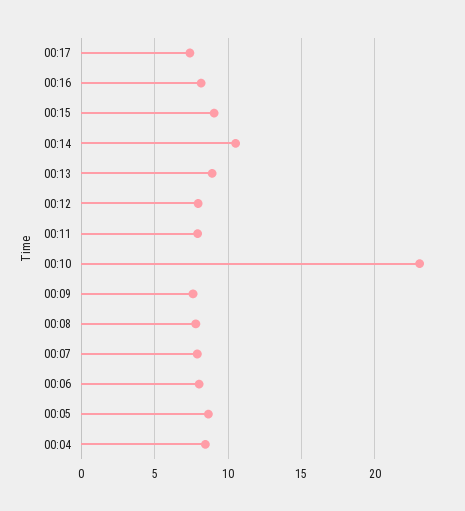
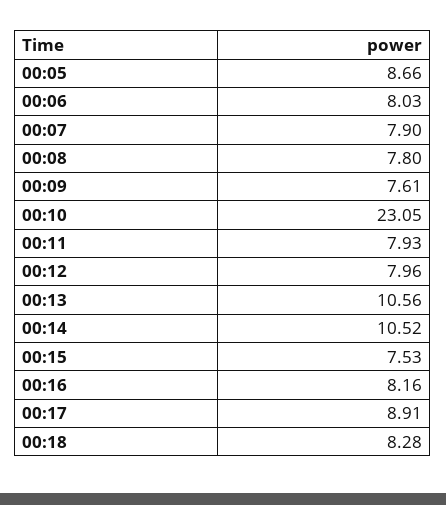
00:17: 7.5 -> 8.91
00:15: 9 -> 7.53
00:13: 9 -> 10.56
00:04: 8.5 -> none
00:18: none -> 8.28

